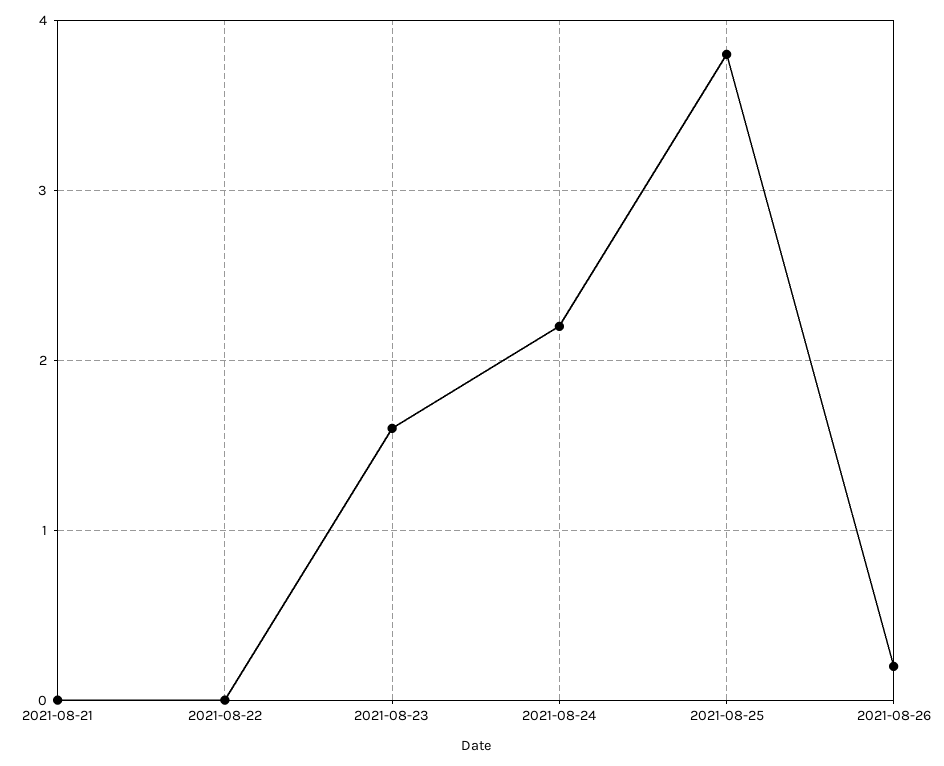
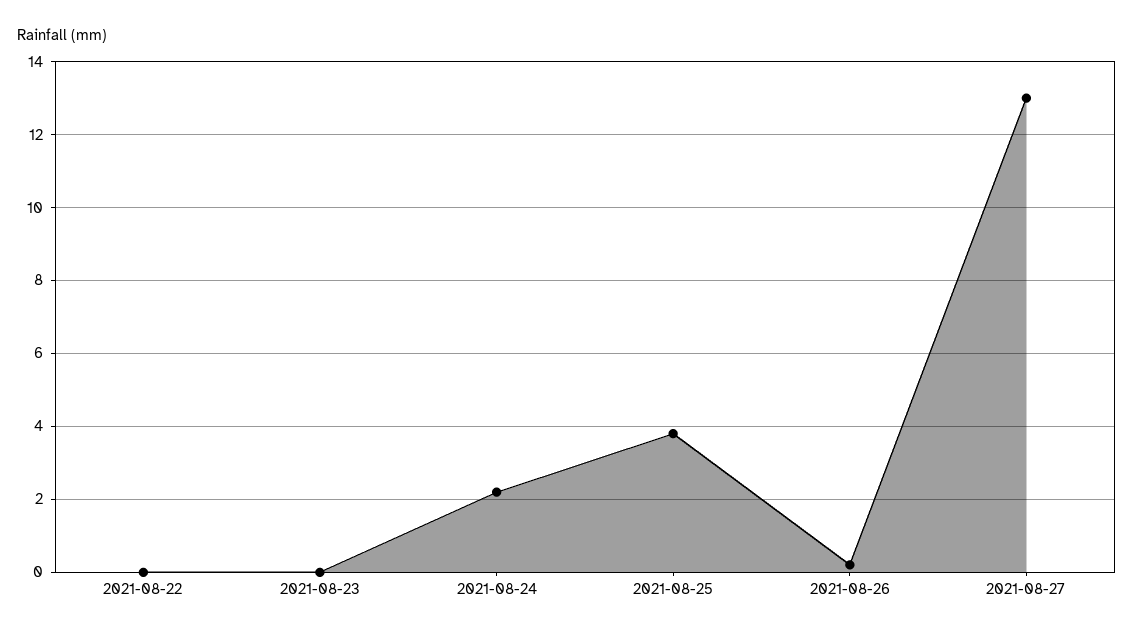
2021-08-21: 0 -> none
2021-08-23: 1.6 -> 0
2021-08-27: none -> 13

